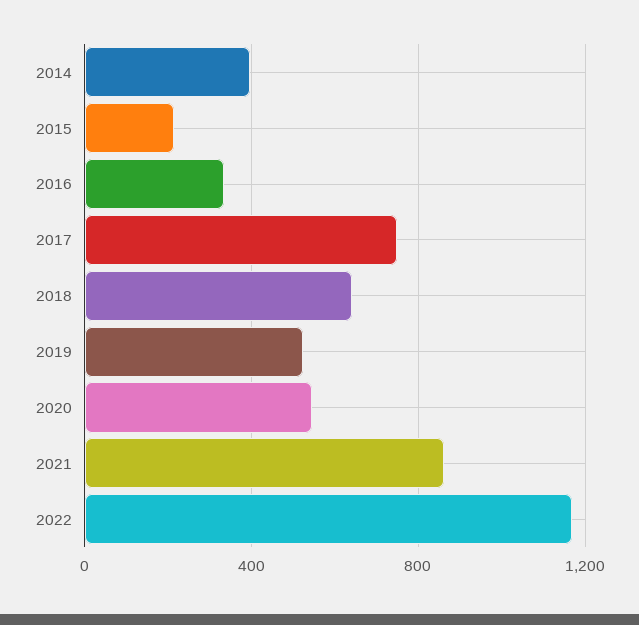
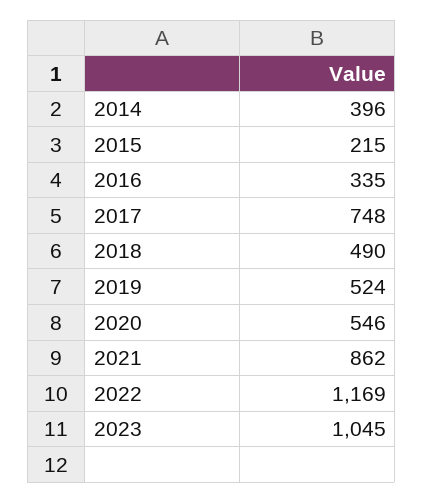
2018: 650 -> 490
2023: none -> 1045

